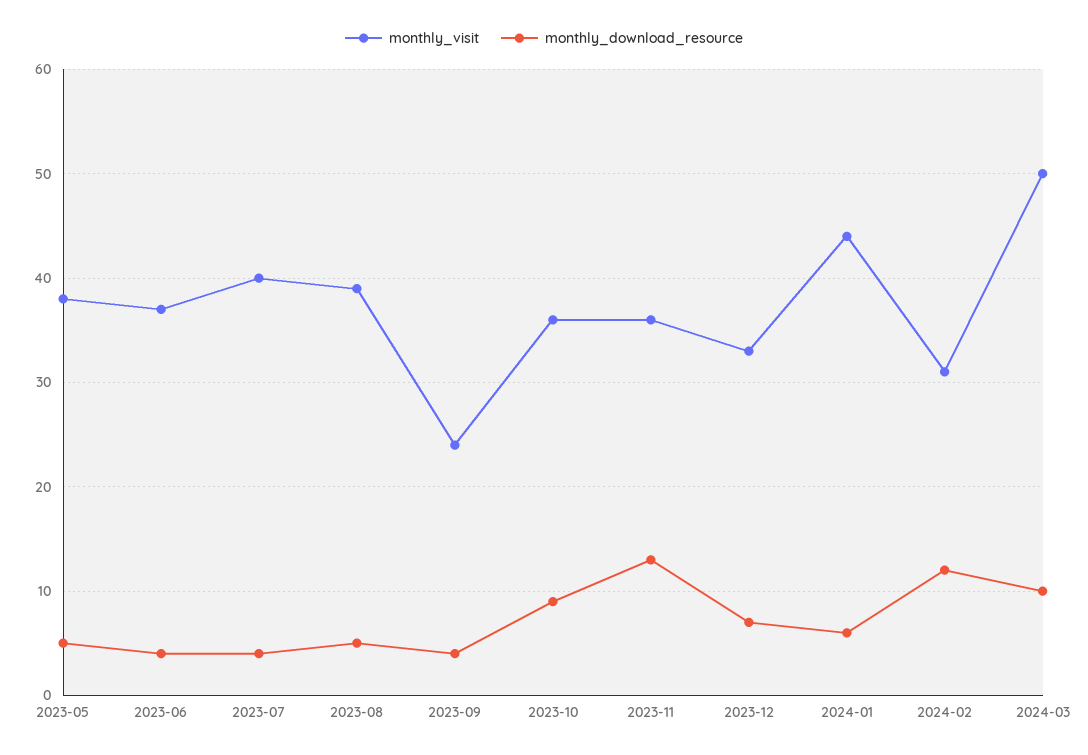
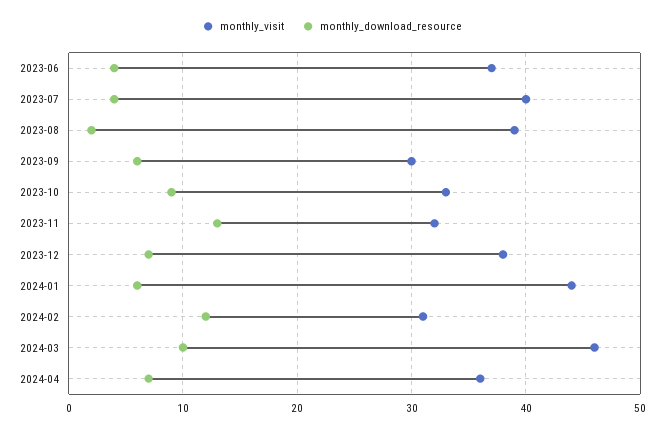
monthly_visit, 2023-05: 38 -> none
monthly_download_resource, 2023-05: 5 -> none
monthly_download_resource, 2023-08: 5 -> 2
monthly_visit, 2023-09: 24 -> 30
monthly_download_resource, 2023-09: 4 -> 6
monthly_visit, 2023-10: 36 -> 33
monthly_visit, 2023-11: 36 -> 32
monthly_visit, 2023-12: 33 -> 38
monthly_visit, 2024-03: 50 -> 46
monthly_visit, 2024-04: none -> 36
monthly_download_resource, 2024-04: none -> 7

